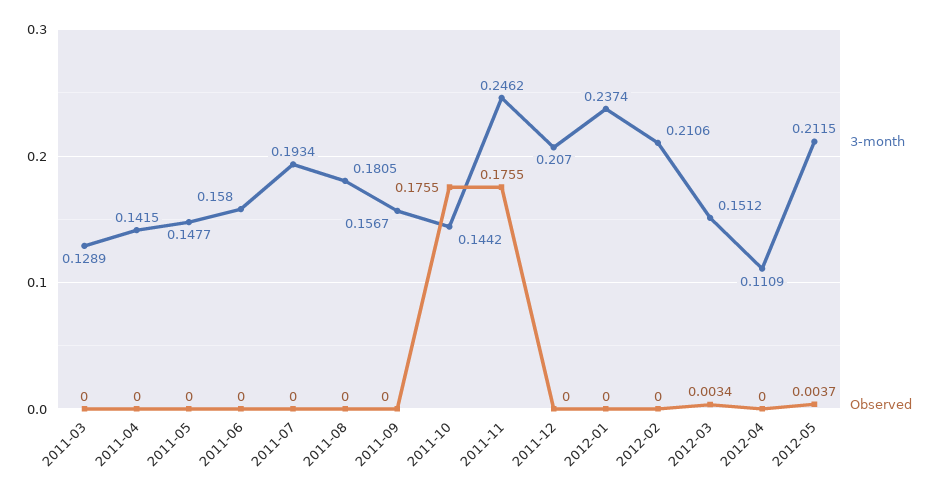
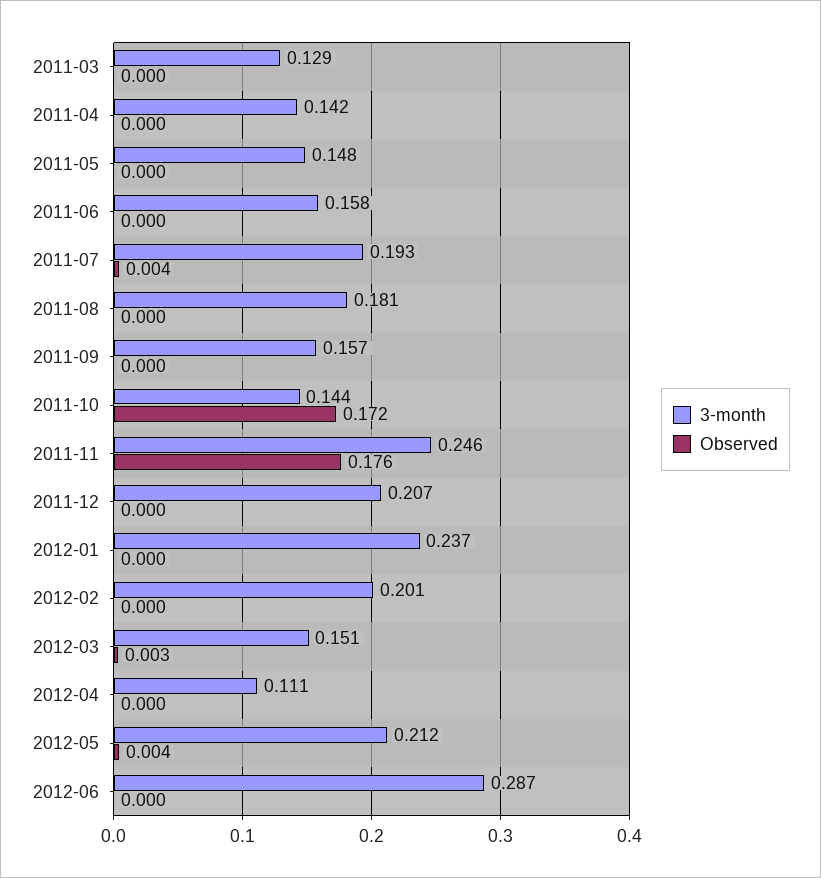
Observed, 2011-07: 0 -> 0.004
Observed, 2011-10: 0.1755 -> 0.172
3-month, 2012-02: 0.2106 -> 0.201
3-month, 2012-06: none -> 0.287
Observed, 2012-06: none -> 0

